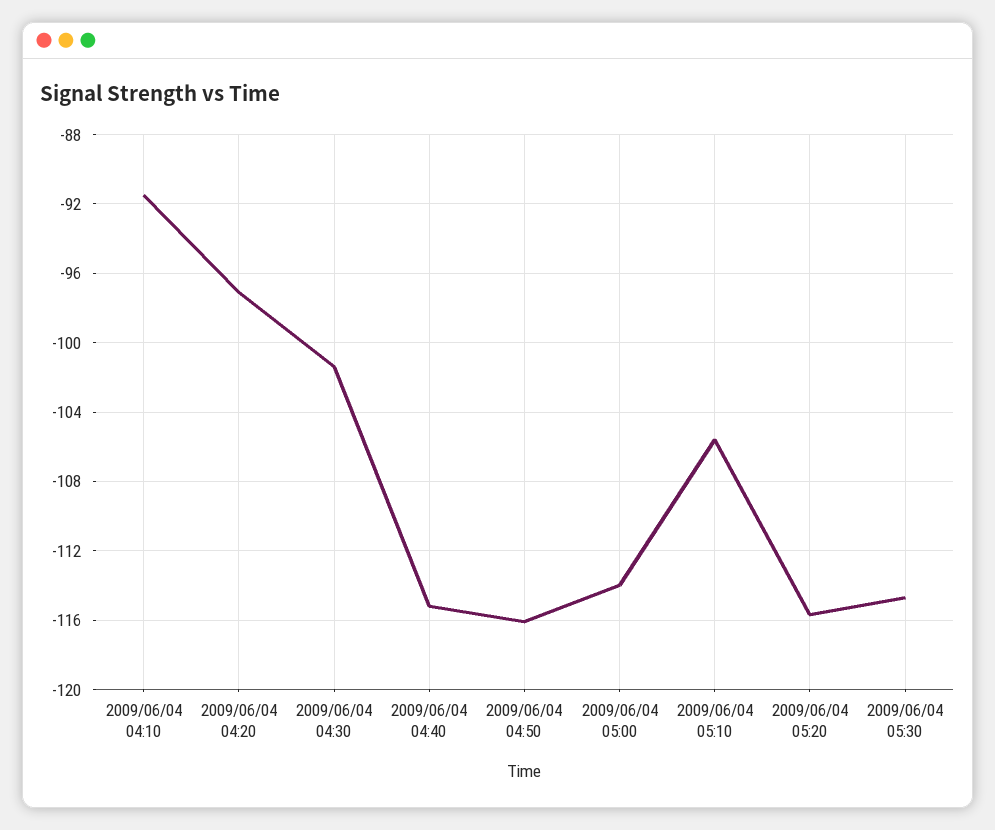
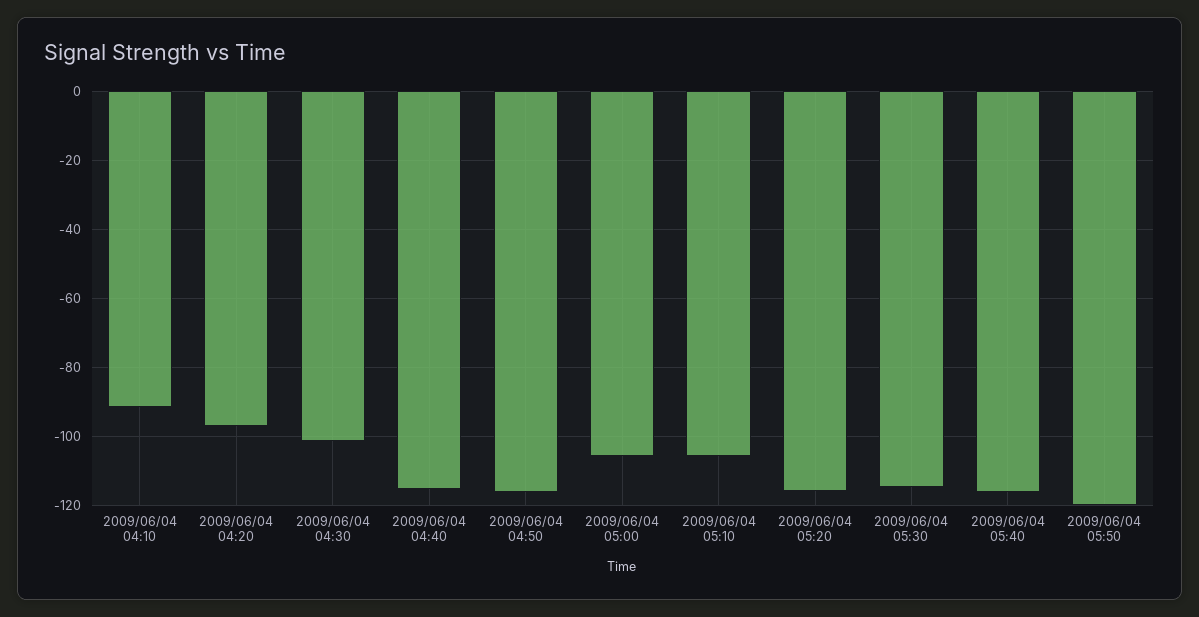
2009/06/04 05:00: -114 -> -106
2009/06/04 05:40: none -> -116
2009/06/04 05:50: none -> -120

